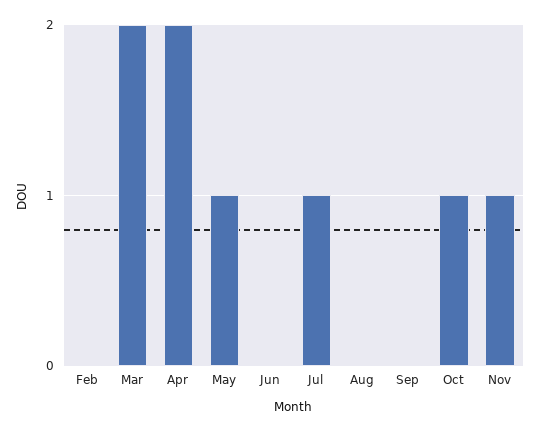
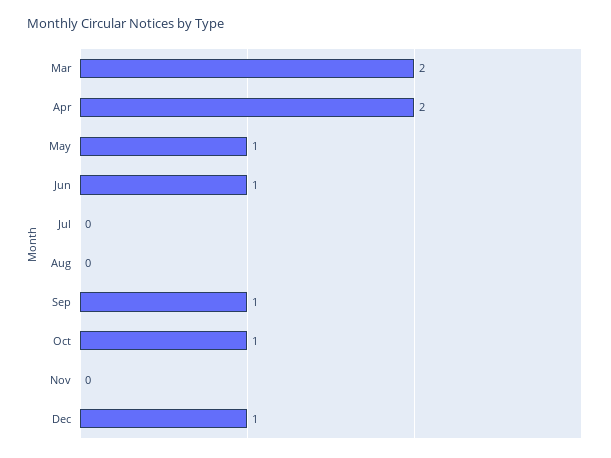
Feb: 0 -> none
Jun: 0 -> 1
Jul: 1 -> 0
Sep: 0 -> 1
Nov: 1 -> 0
Dec: none -> 1

